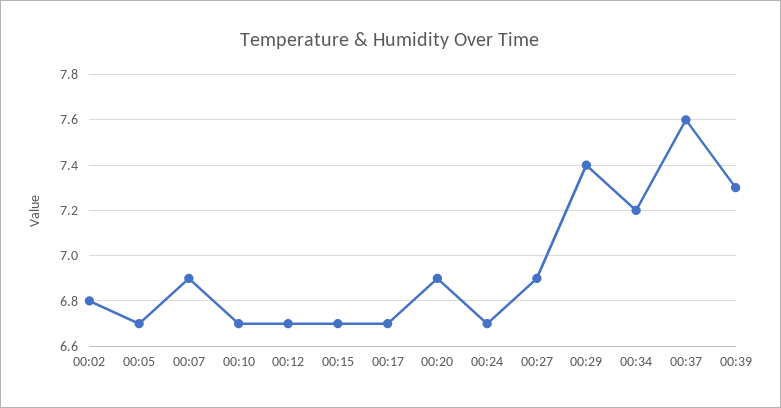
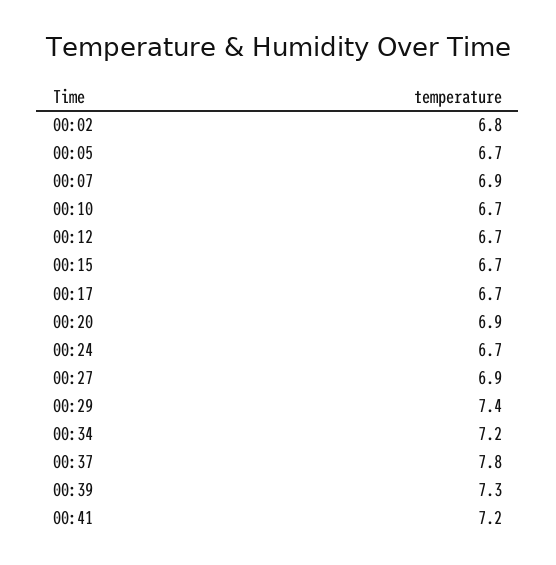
00:37: 7.6 -> 7.8
00:41: none -> 7.2

